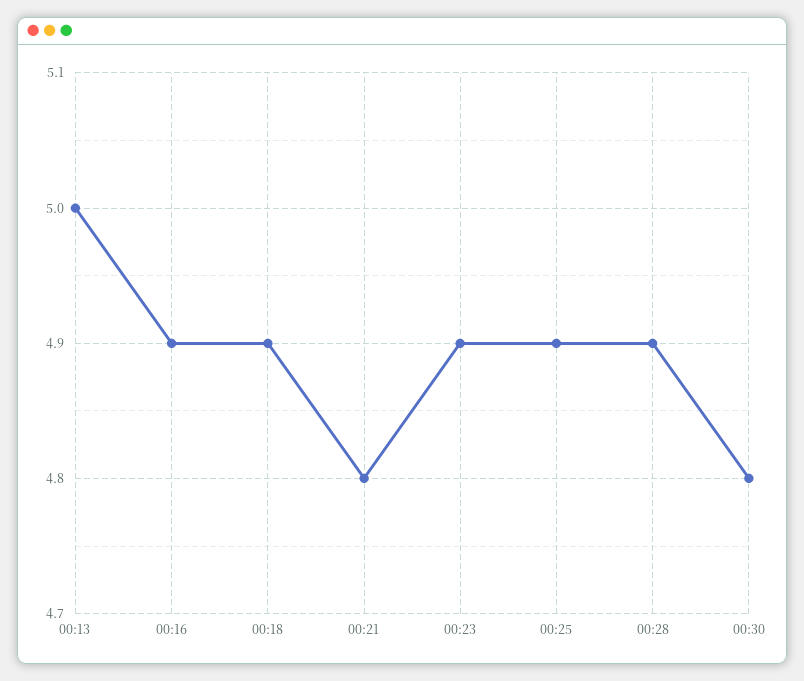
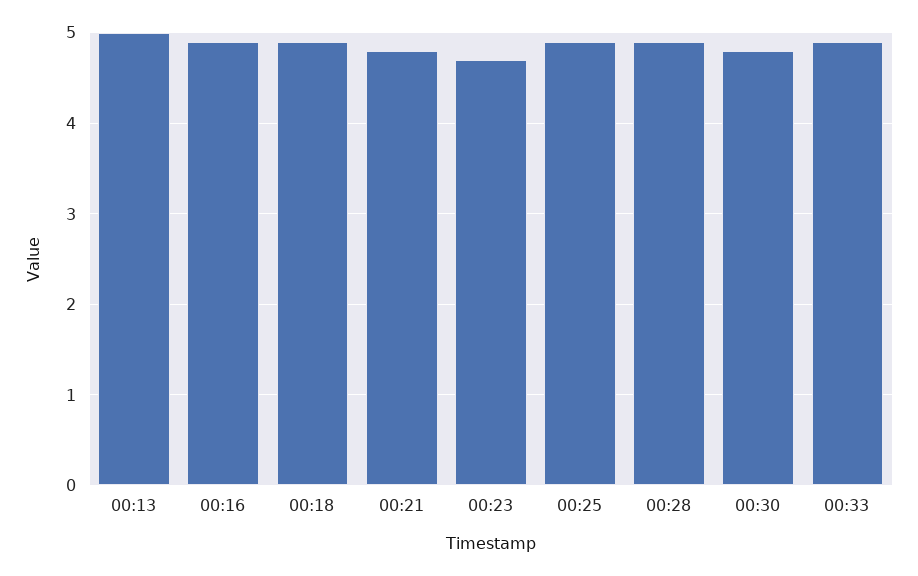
00:23: 4.9 -> 4.7
00:33: none -> 4.9

